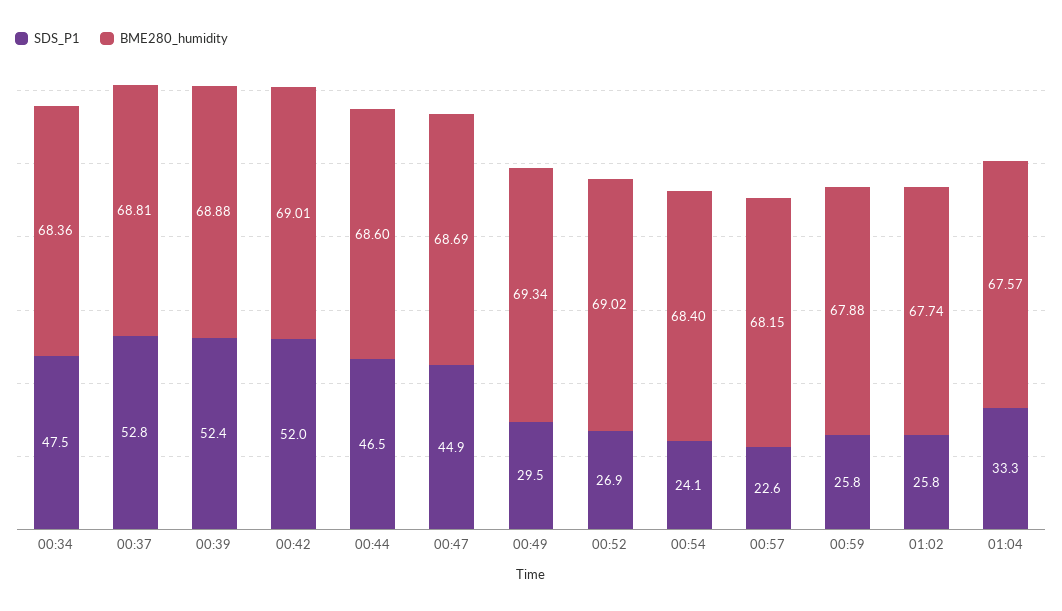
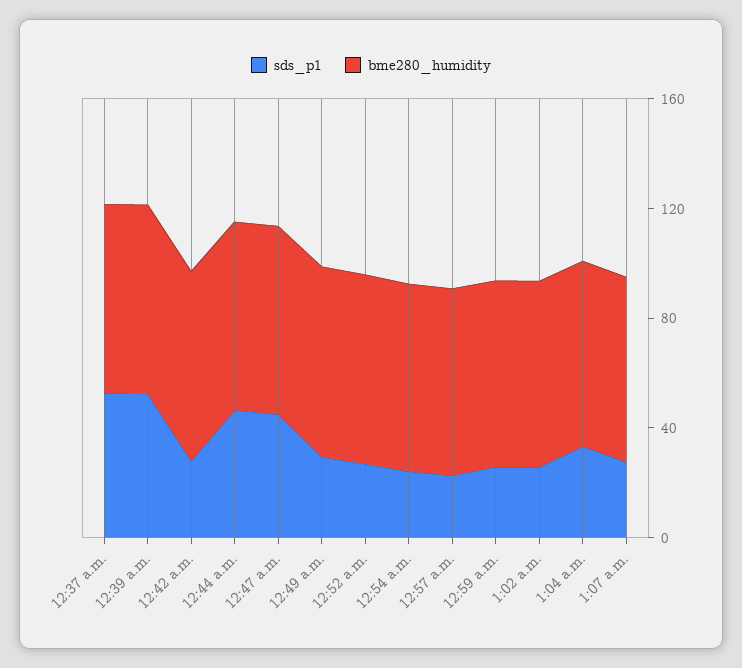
SDS_P1, 00:34: 47.5 -> none
BME280_humidity, 00:34: 68.36 -> none
SDS_P1, 00:42: 52 -> 30
SDS_P1, 1:07 a.m.: none -> 30
BME280_humidity, 1:07 a.m.: none -> 70

